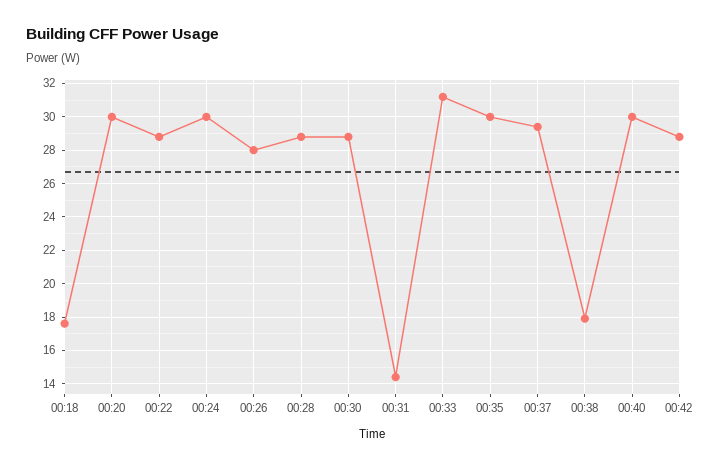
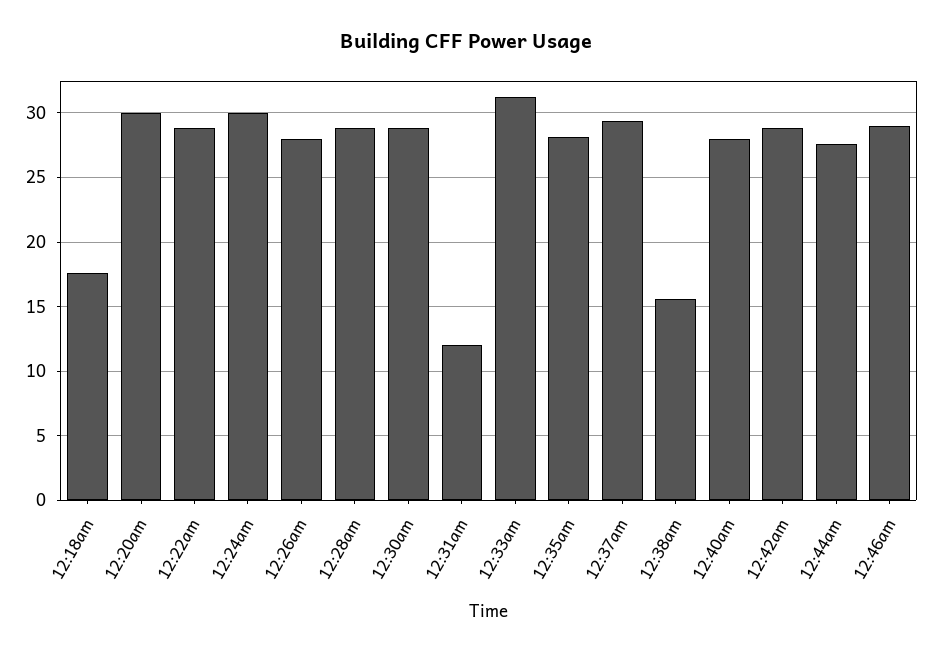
00:31: 14.5 -> 12
00:35: 30 -> 28
00:38: 18 -> 15.5
00:40: 30 -> 28
12:44am: none -> 27.5
12:46am: none -> 29

